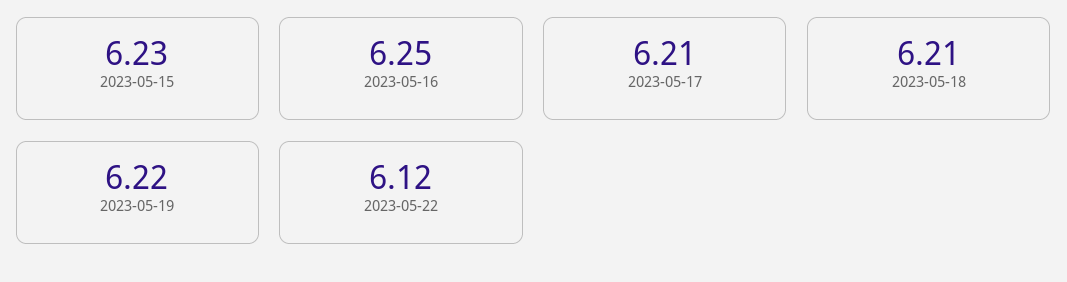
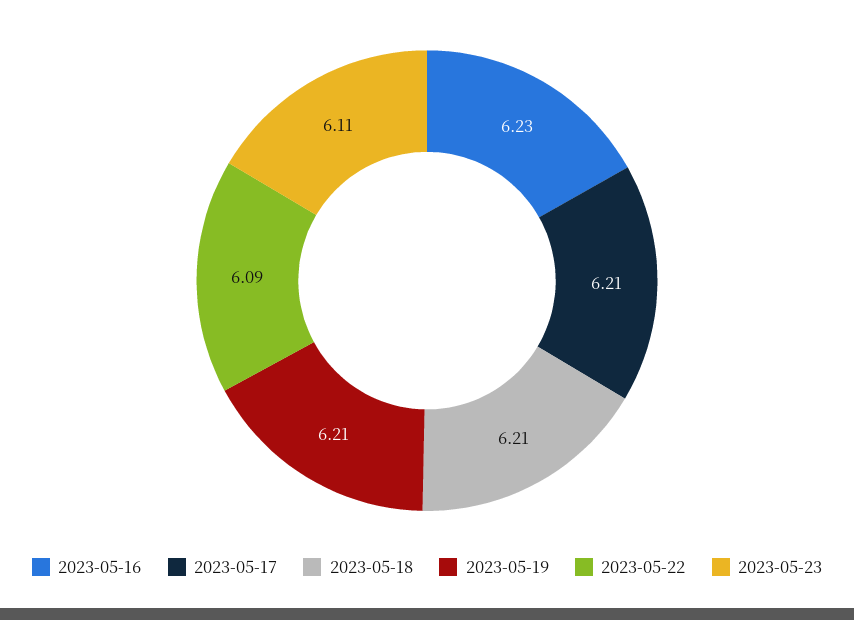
2023-05-15: 6.23 -> none
2023-05-16: 6.25 -> 6.23
2023-05-19: 6.22 -> 6.21
2023-05-22: 6.12 -> 6.09
2023-05-23: none -> 6.11

